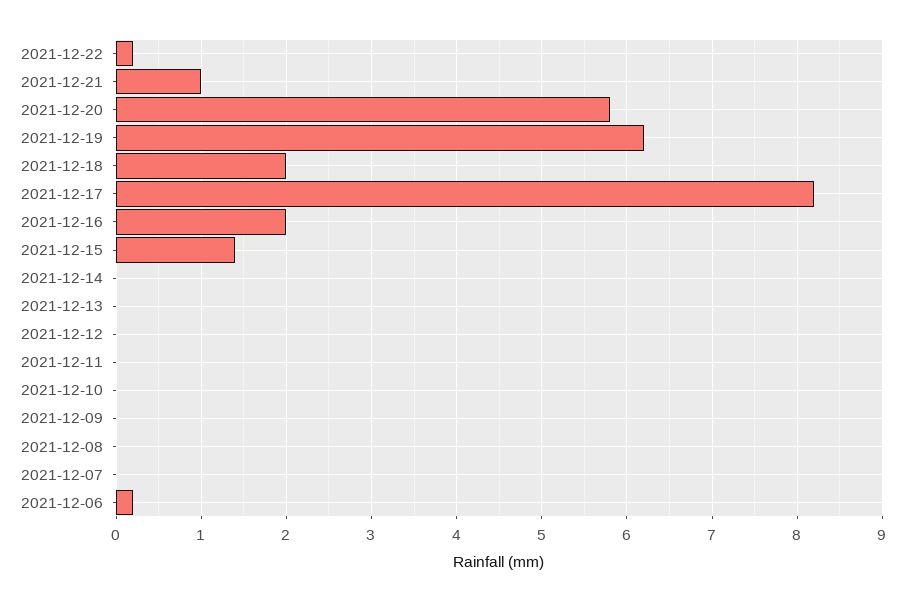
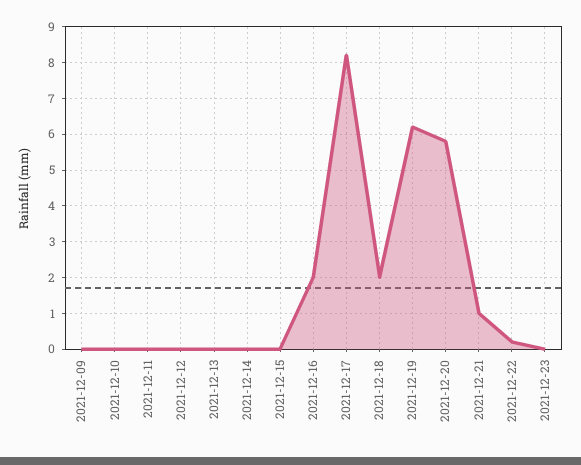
2021-12-15: 1.4 -> 0
2021-12-08: 0 -> none
2021-12-07: 0 -> none
2021-12-06: 0.2 -> none
2021-12-23: none -> 0

